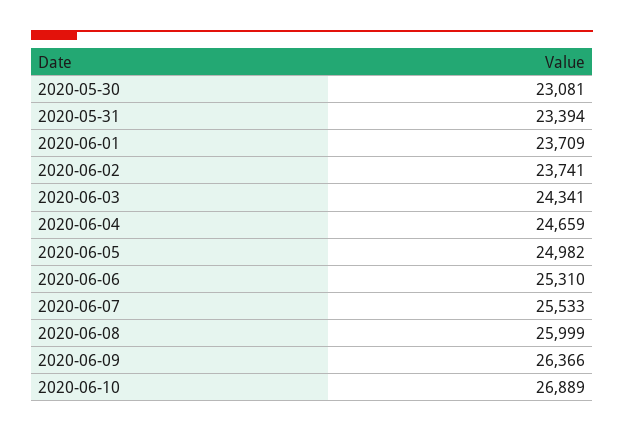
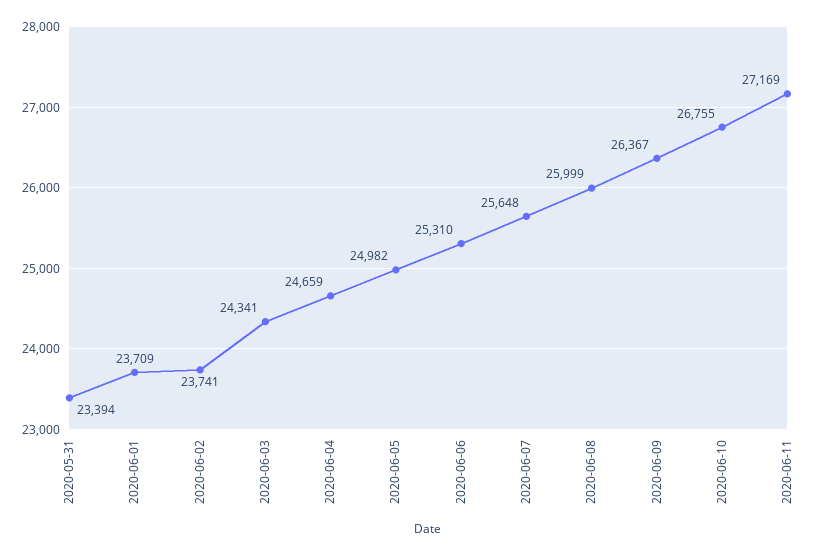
2020-05-30: 23081 -> none
2020-06-07: 25533 -> 25648
2020-06-09: 26366 -> 26367
2020-06-10: 26889 -> 26755
2020-06-11: none -> 27169

